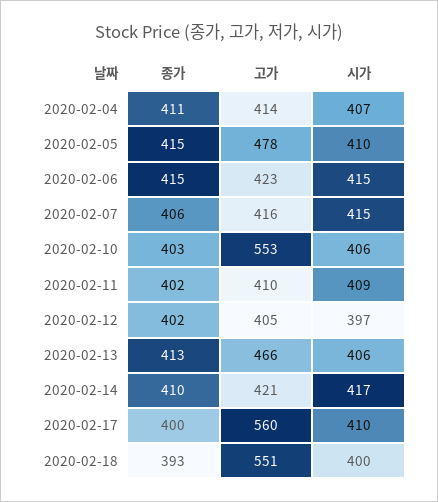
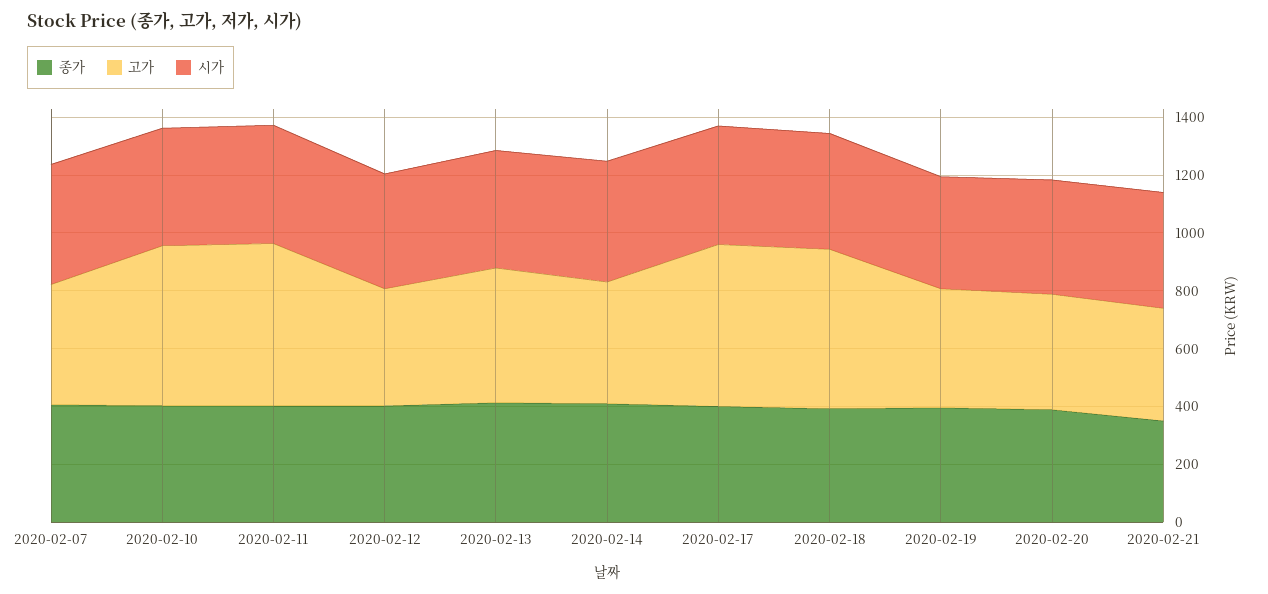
종가, 2020-02-04: 411 -> none
고가, 2020-02-04: 414 -> none
시가, 2020-02-04: 407 -> none
종가, 2020-02-05: 415 -> none
고가, 2020-02-05: 478 -> none
시가, 2020-02-05: 410 -> none
종가, 2020-02-06: 415 -> none
고가, 2020-02-06: 423 -> none
시가, 2020-02-06: 415 -> none
고가, 2020-02-11: 410 -> 550
종가, 2020-02-19: none -> 400
고가, 2020-02-19: none -> 400
시가, 2020-02-19: none -> 400
종가, 2020-02-20: none -> 400
고가, 2020-02-20: none -> 400
시가, 2020-02-20: none -> 400
종가, 2020-02-21: none -> 350
고가, 2020-02-21: none -> 400
시가, 2020-02-21: none -> 400

